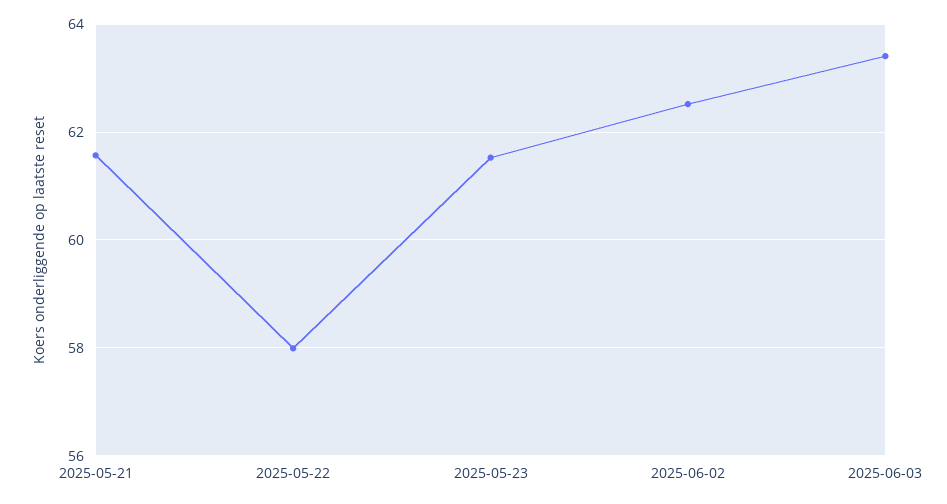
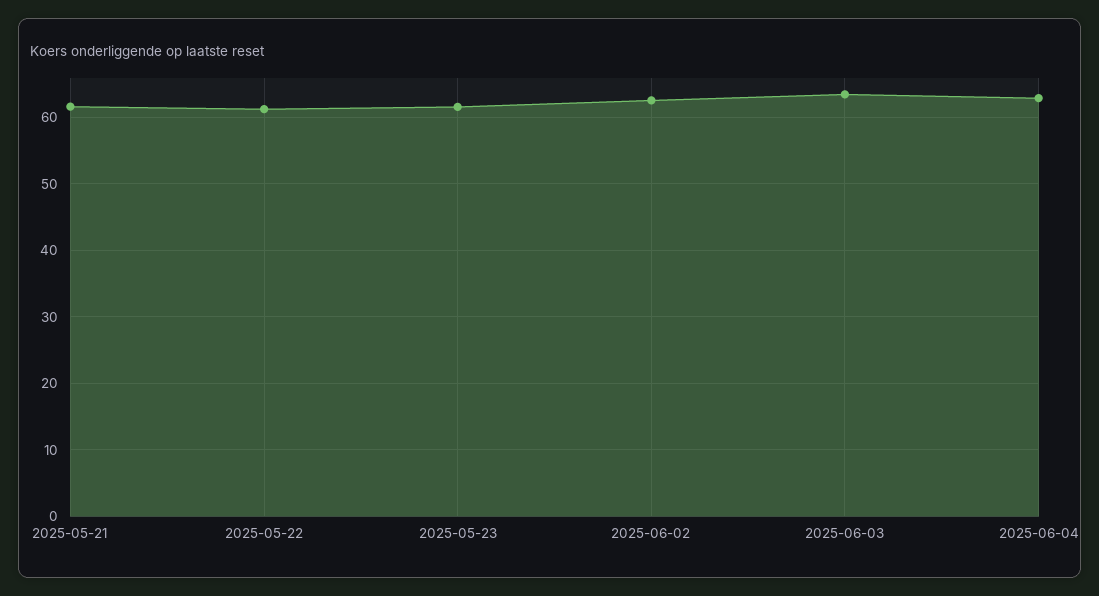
2025-05-22: 58 -> 61
2025-06-04: none -> 63

